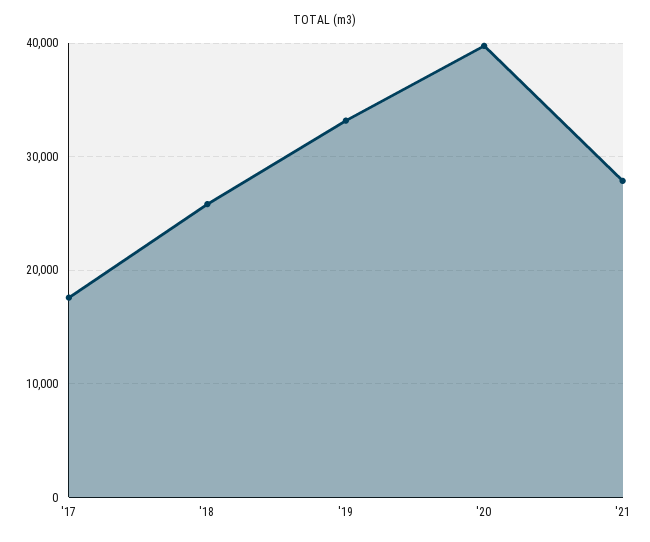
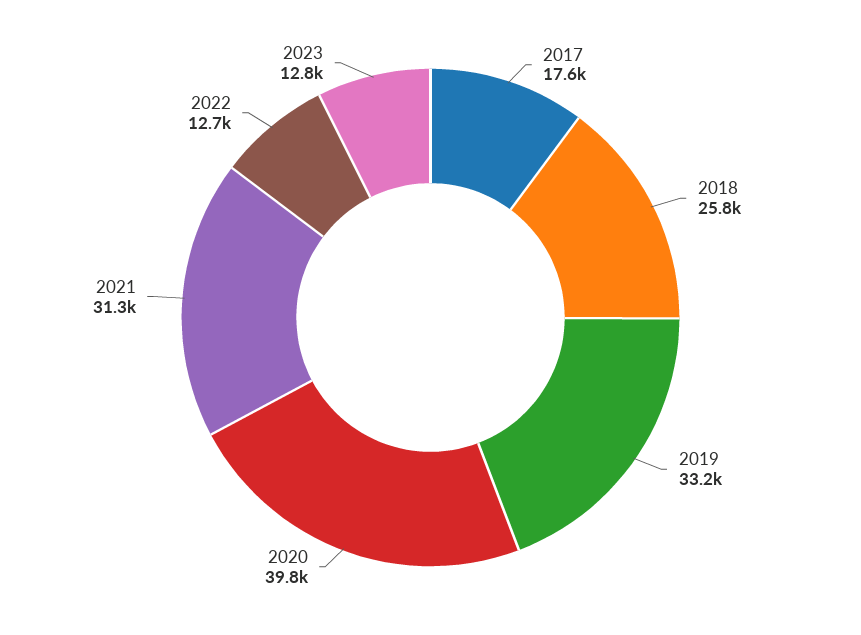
'21: 28000 -> 31300
2022: none -> 12700
2023: none -> 12800

